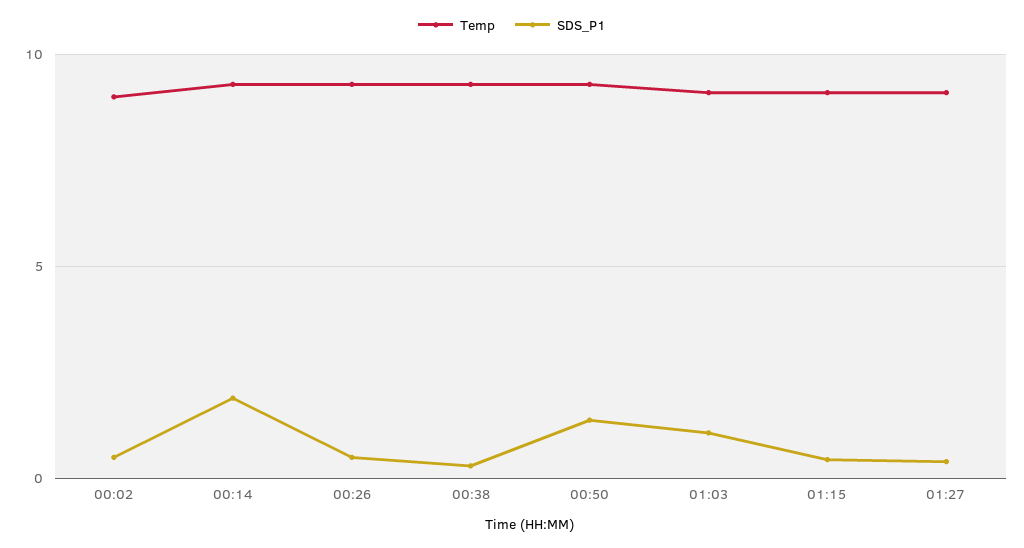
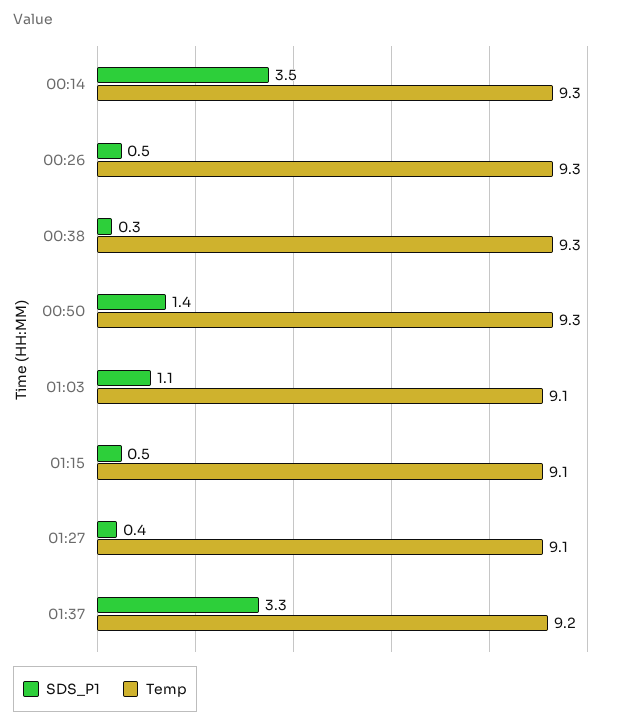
Temp, 00:02: 9 -> none
SDS_P1, 00:02: 0.5 -> none
SDS_P1, 00:14: 2 -> 3.5
SDS_P1, 01:37: none -> 3.3
Temp, 01:37: none -> 9.2

